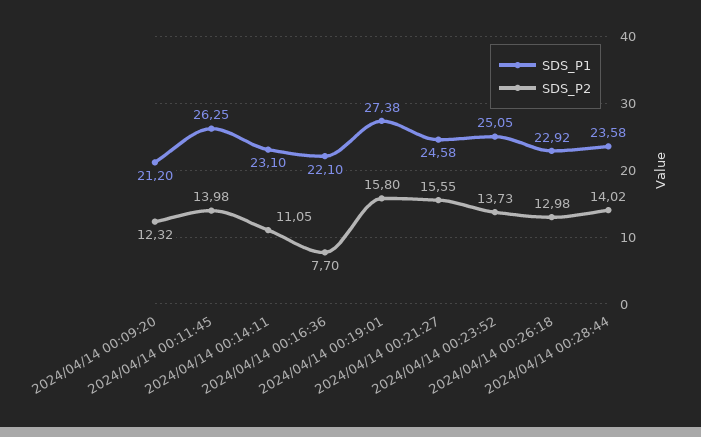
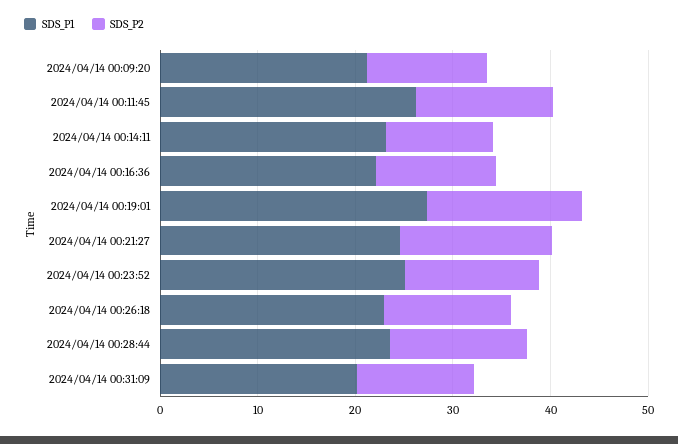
SDS_P2, 2024/04/14 00:16:36: 7.7 -> 12
SDS_P1, 2024/04/14 00:31:09: none -> 20
SDS_P2, 2024/04/14 00:31:09: none -> 12

